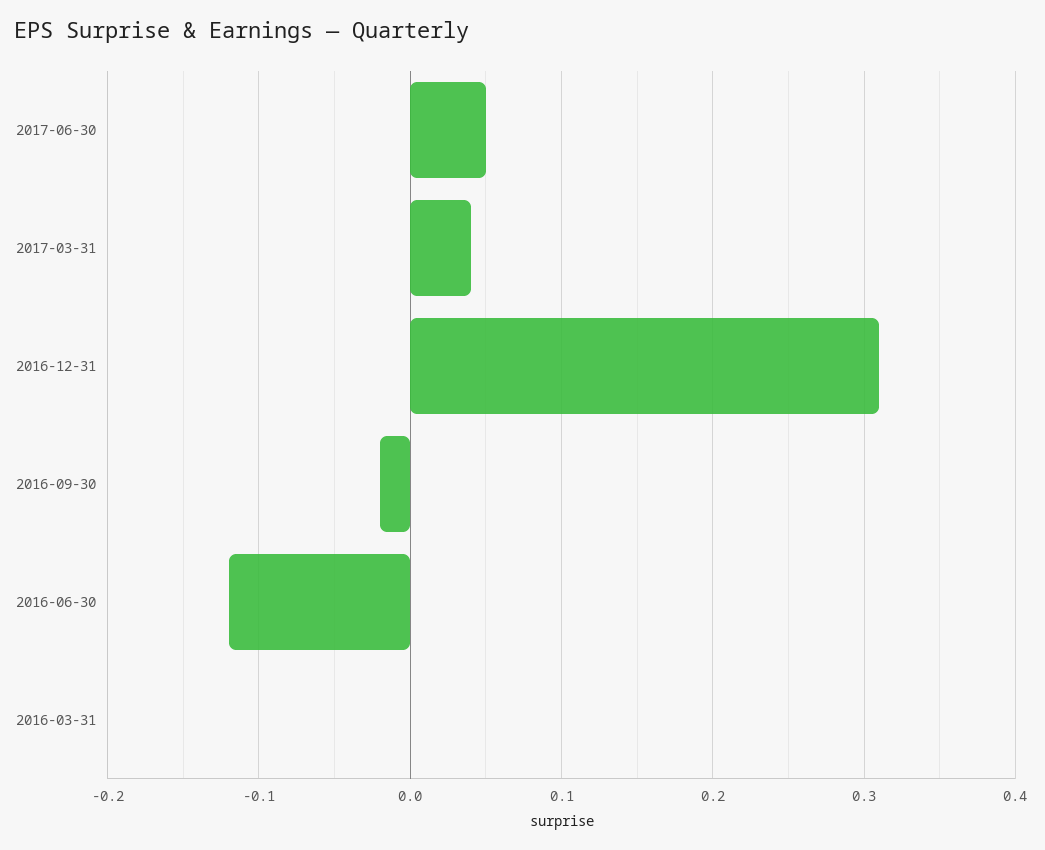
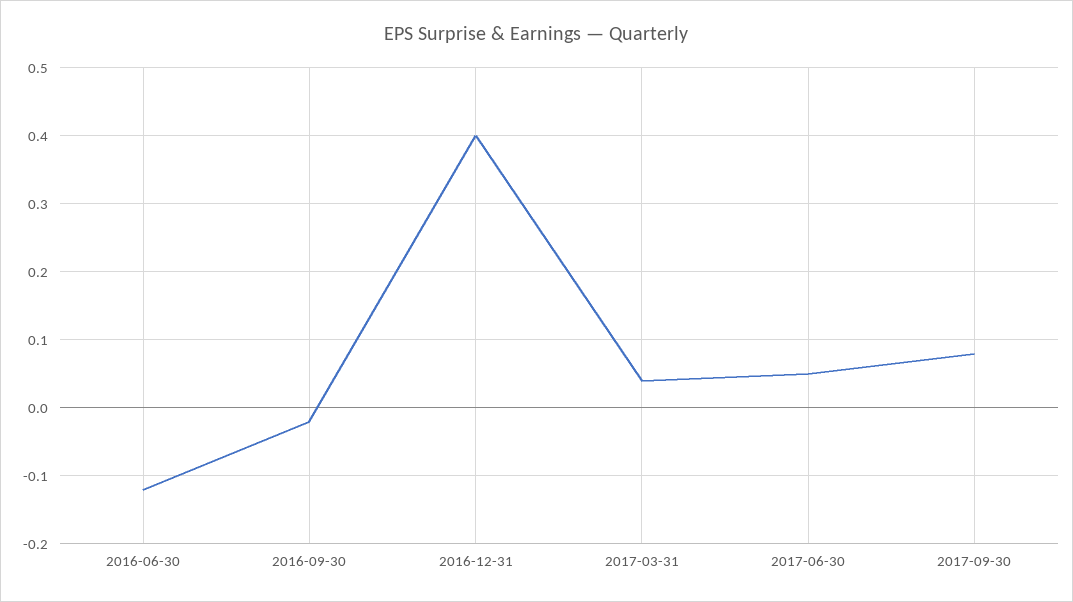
2016-12-31: 0.31 -> 0.4
2016-03-31: 0 -> none
2017-09-30: none -> 0.08

